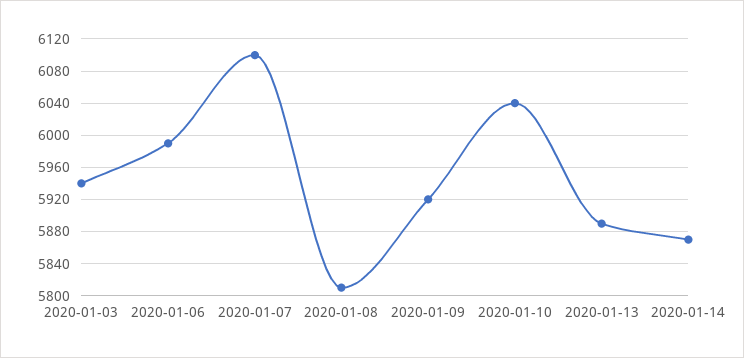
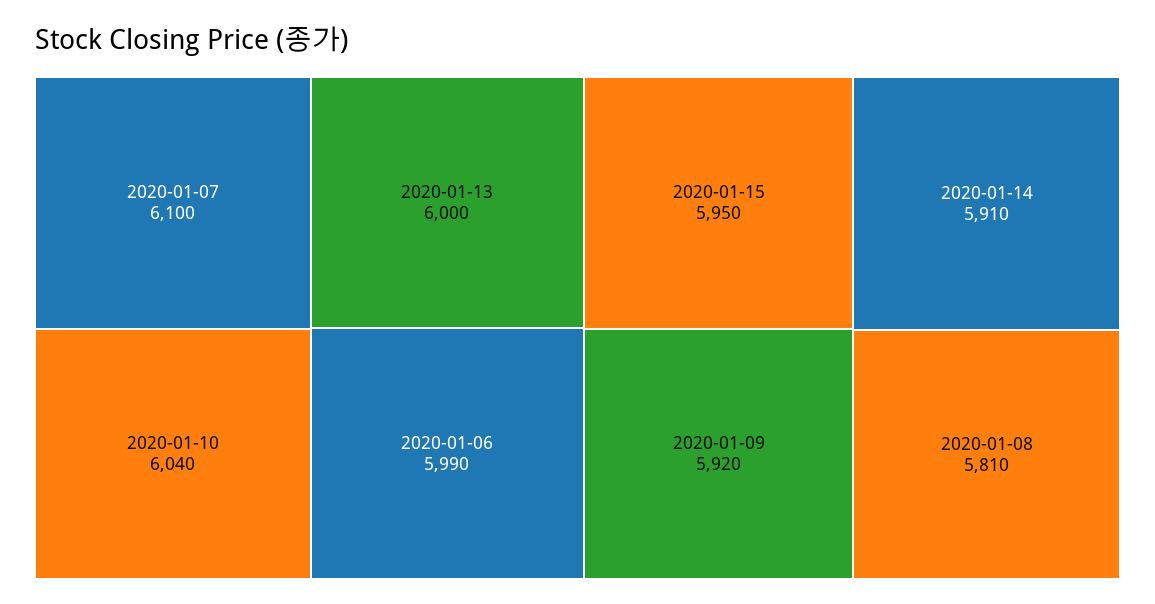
2020-01-03: 5940 -> none
2020-01-13: 5890 -> 6000
2020-01-14: 5870 -> 5910
2020-01-15: none -> 5950

